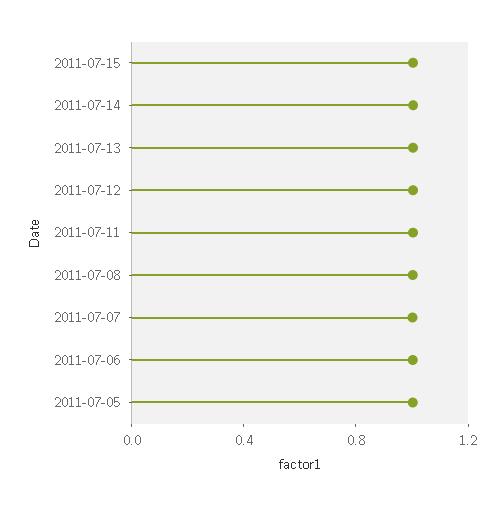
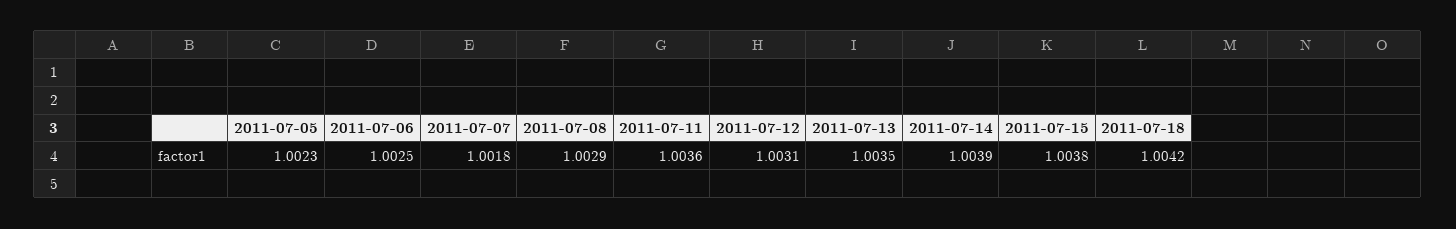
2011-07-18: none -> 1.0042

